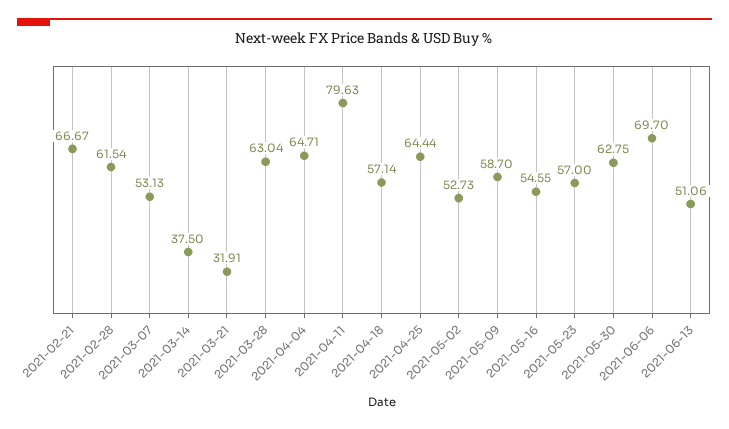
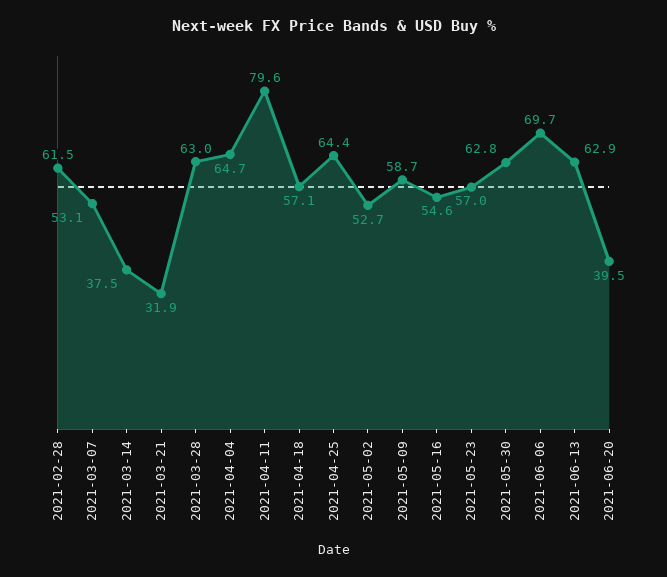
2021-02-21: 66.67 -> none
2021-06-13: 51.06 -> 62.9
2021-06-20: none -> 39.5

